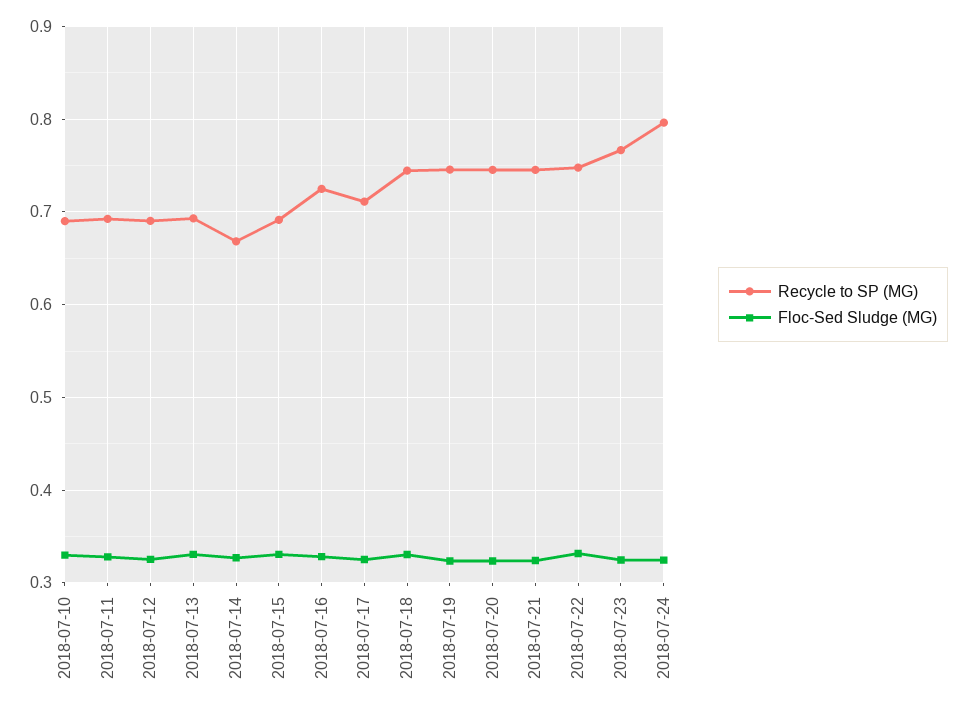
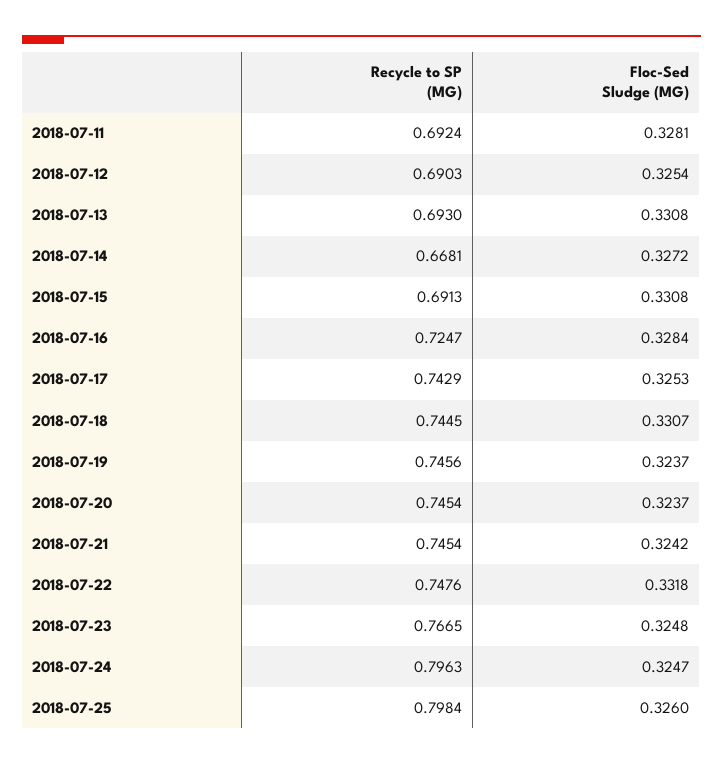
Recycle to SP (MG), 2018-07-10: 0.69 -> none
Floc-Sed Sludge (MG), 2018-07-10: 0.33 -> none
Recycle to SP (MG), 2018-07-17: 0.71 -> 0.7429
Recycle to SP (MG), 2018-07-25: none -> 0.7984
Floc-Sed Sludge (MG), 2018-07-25: none -> 0.326

